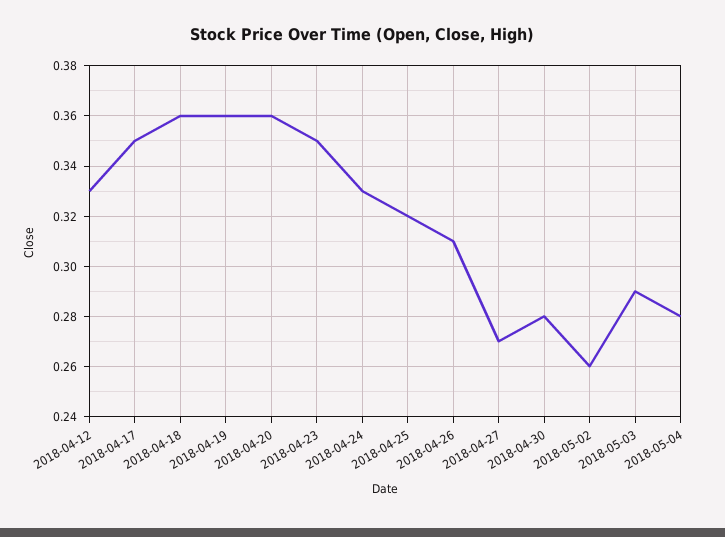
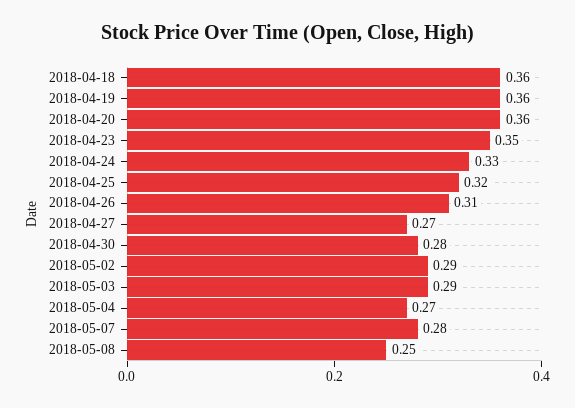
2018-04-12: 0.33 -> none
2018-04-17: 0.35 -> none
2018-05-02: 0.26 -> 0.29
2018-05-04: 0.28 -> 0.27
2018-05-07: none -> 0.28
2018-05-08: none -> 0.25

